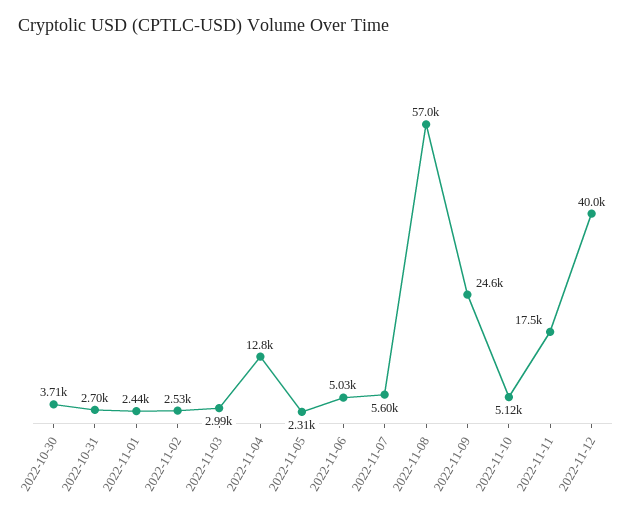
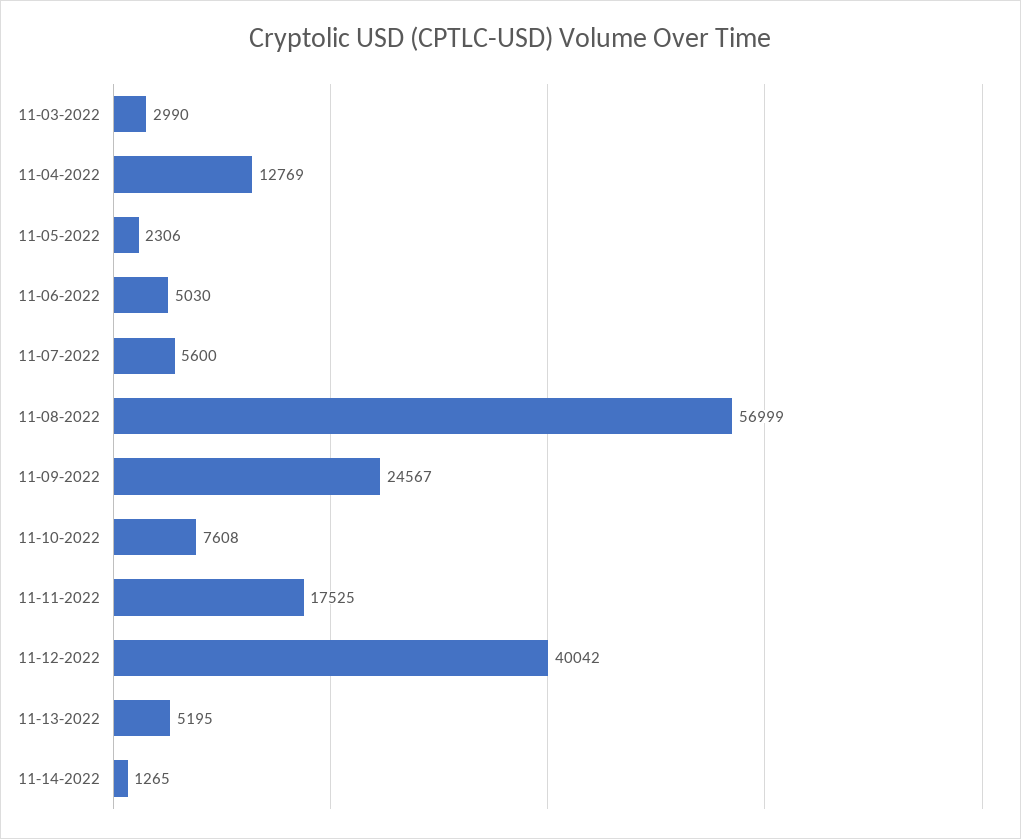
2022-10-30: 3710 -> none
2022-10-31: 2700 -> none
2022-11-01: 2440 -> none
2022-11-02: 2530 -> none
2022-11-10: 5120 -> 7608
11-13-2022: none -> 5195
11-14-2022: none -> 1265

